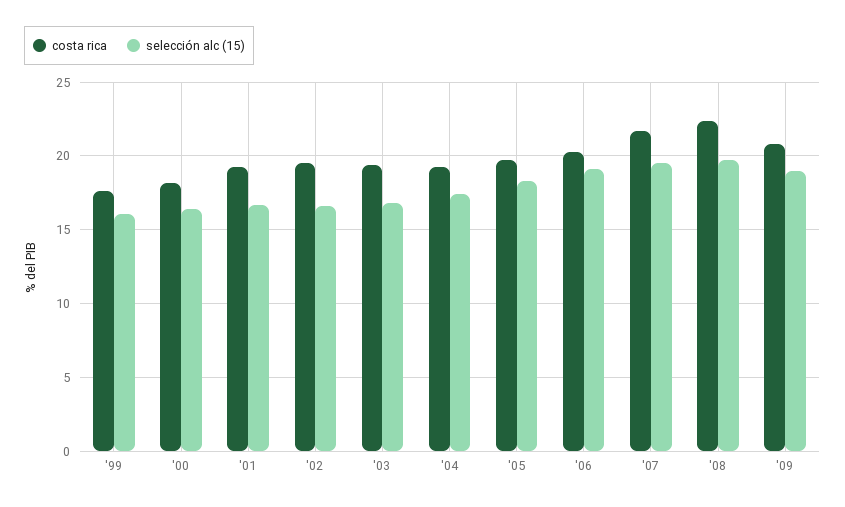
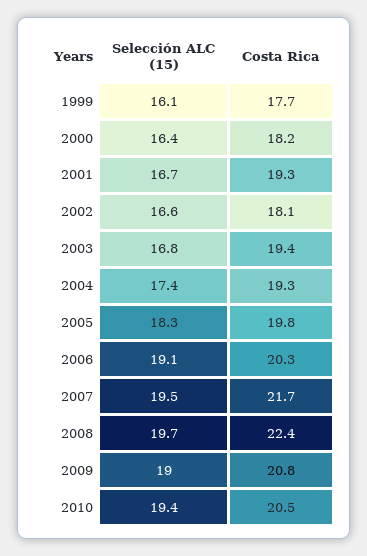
costa rica, '02: 19.5 -> 18.1
selección alc (15), 2010: none -> 19.4
costa rica, 2010: none -> 20.5

